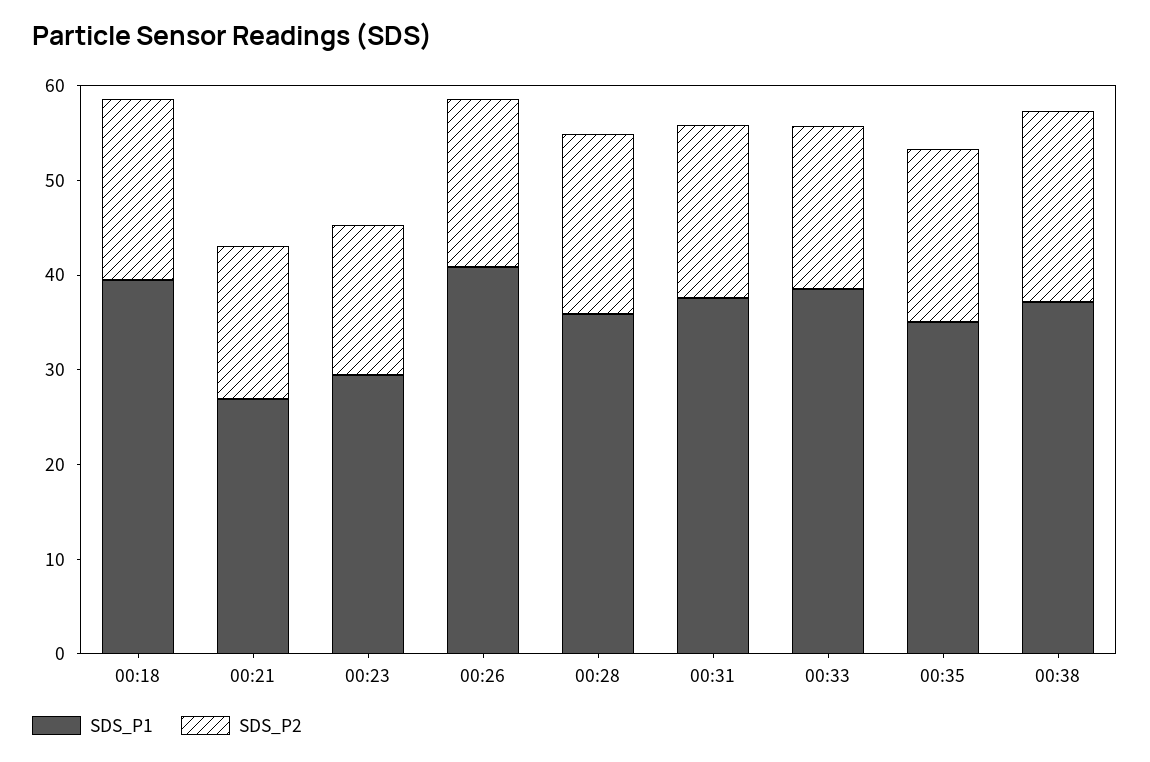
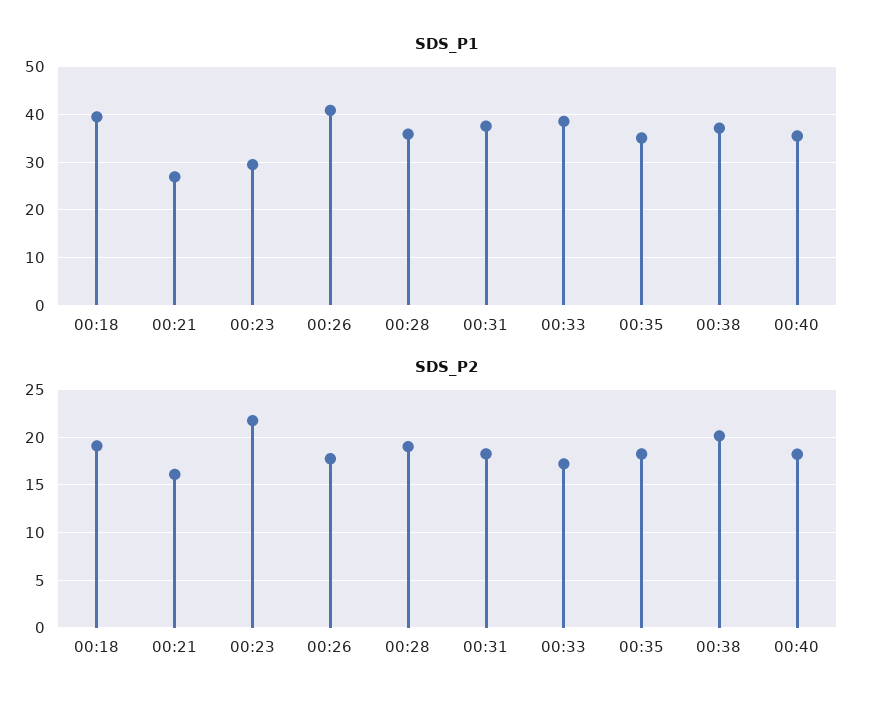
SDS_P2, 00:23: 16 -> 22
SDS_P1, 00:40: none -> 36
SDS_P2, 00:40: none -> 18

